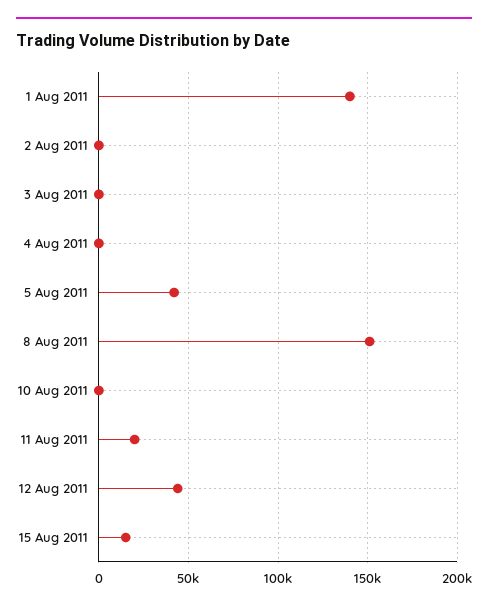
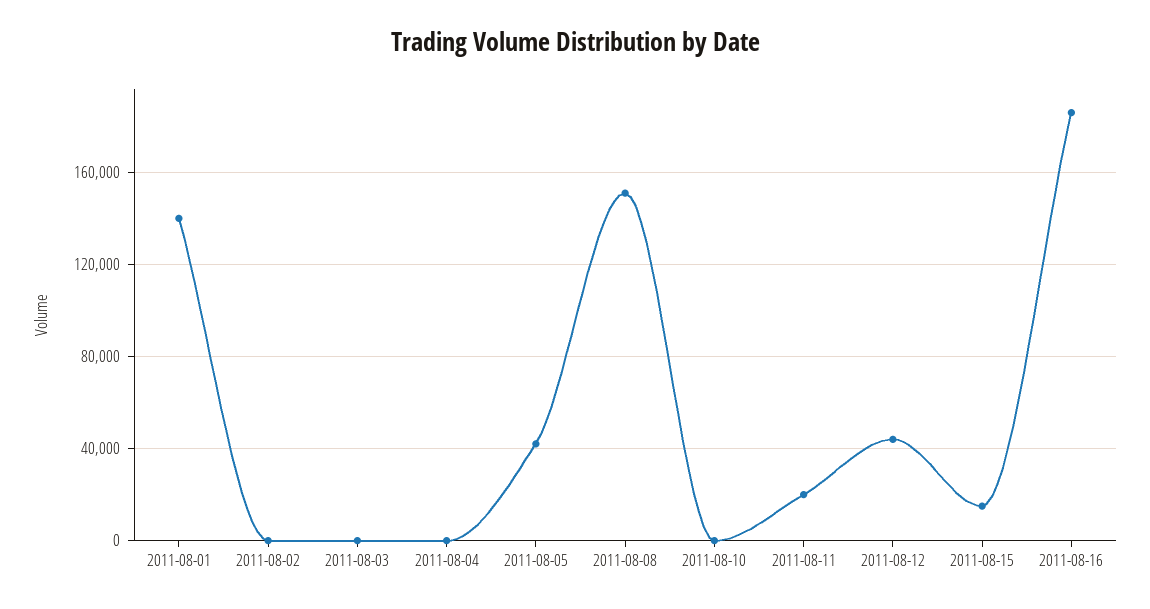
2011-08-16: none -> 185000

